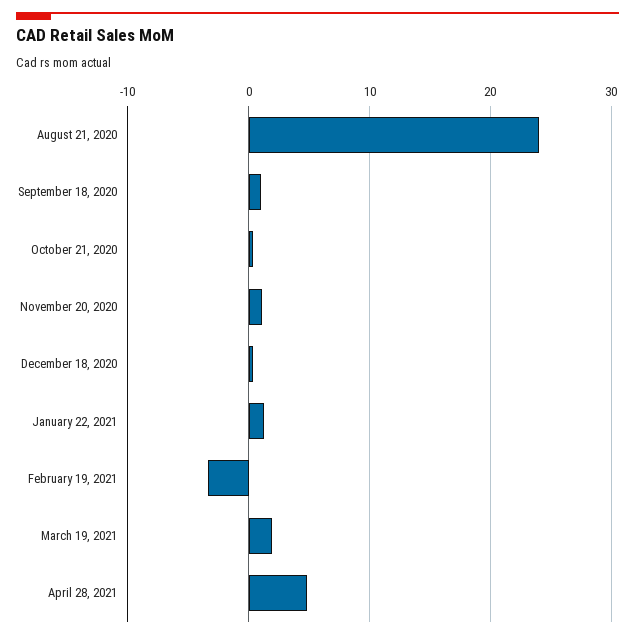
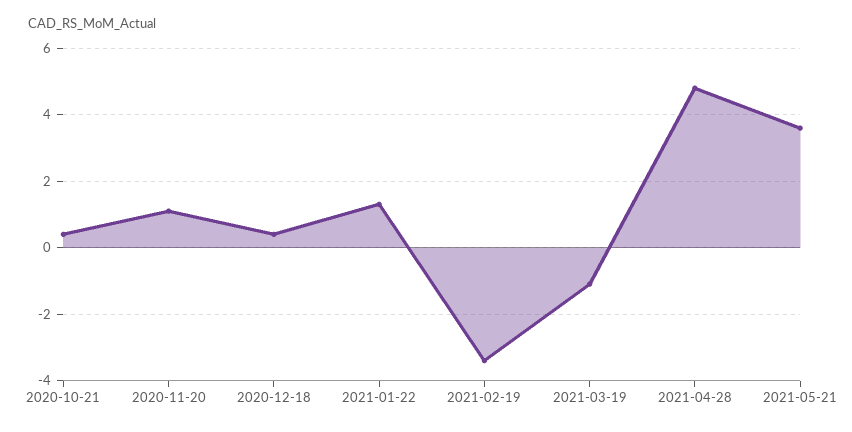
August 21, 2020: 24 -> none
September 18, 2020: 1 -> none
March 19, 2021: 2 -> -1
2021-05-21: none -> 3.5

